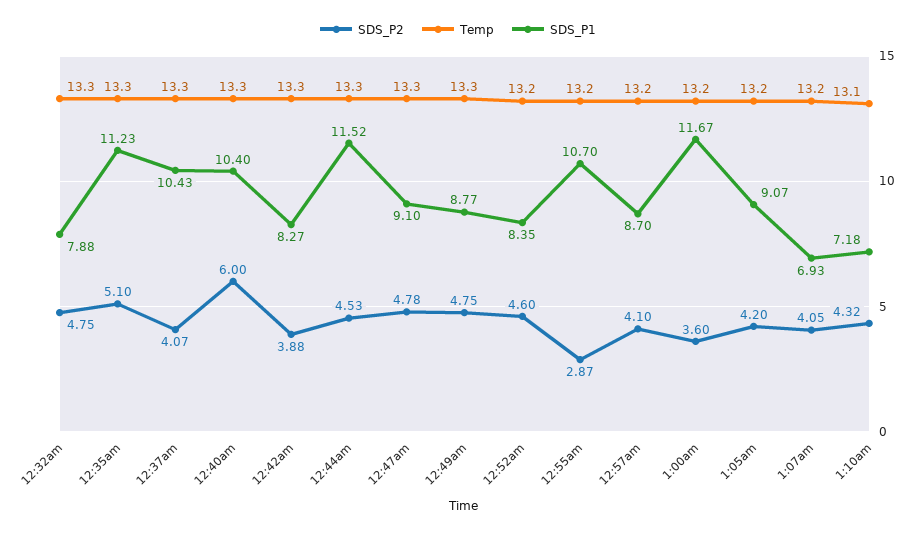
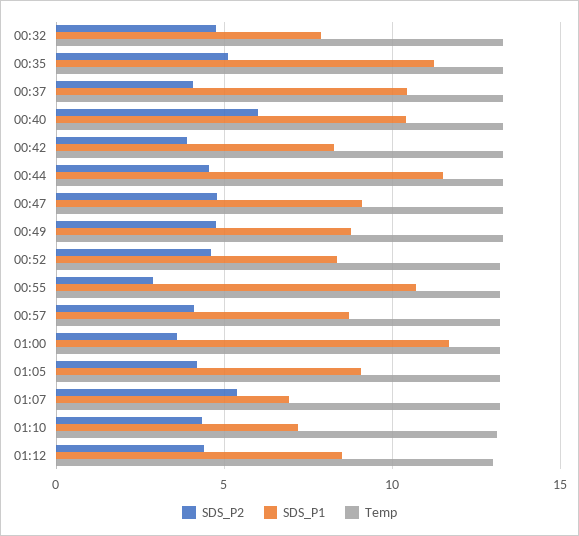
SDS_P2, 1:07am: 4.05 -> 5.5
SDS_P2, 01:12: none -> 4.5
SDS_P1, 01:12: none -> 8.5
Temp, 01:12: none -> 13

